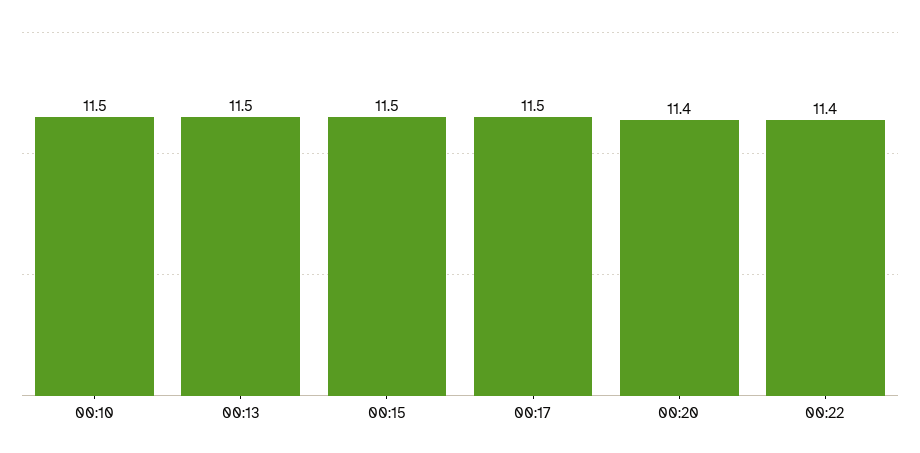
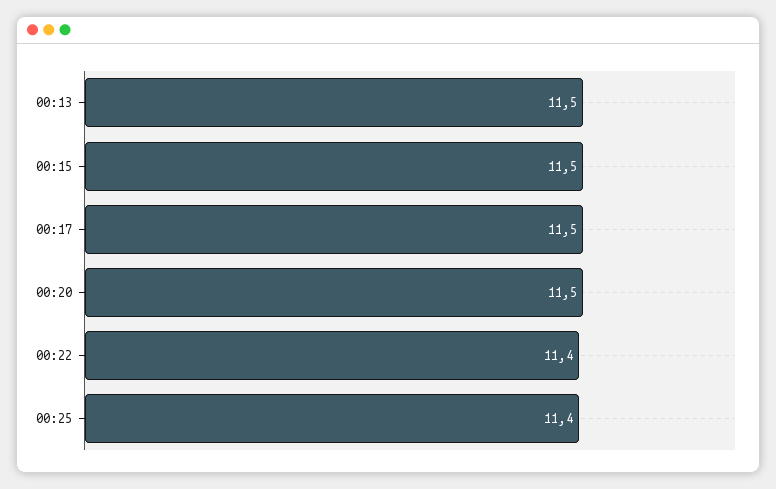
00:10: 11.5 -> none
00:20: 11.4 -> 11.5
00:25: none -> 11.4

